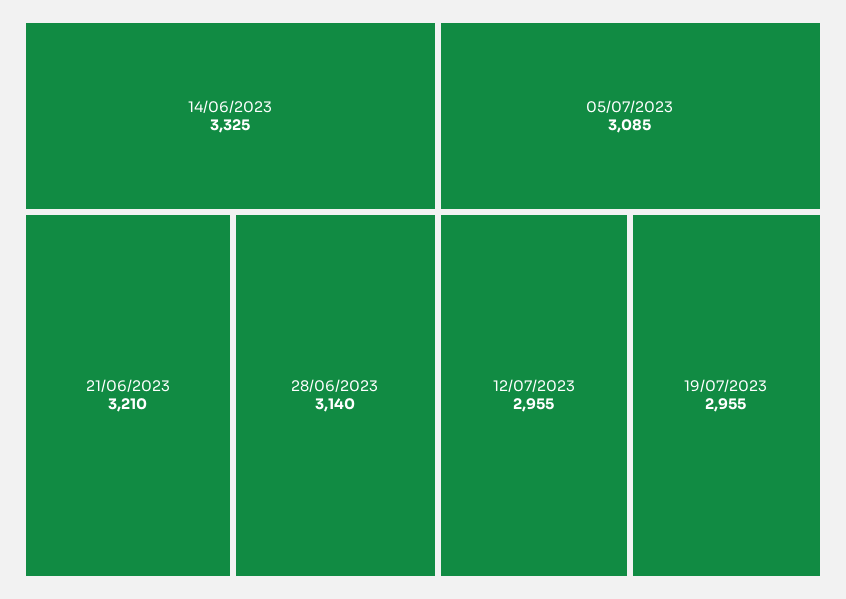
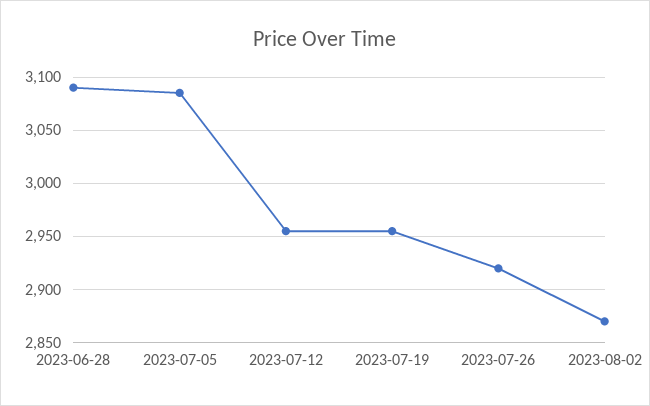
14/06/2023: 3325 -> none
21/06/2023: 3210 -> none
28/06/2023: 3140 -> 3090
2023-07-26: none -> 2920
2023-08-02: none -> 2870

